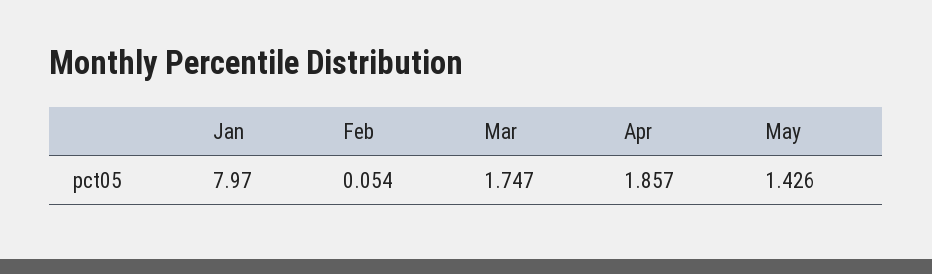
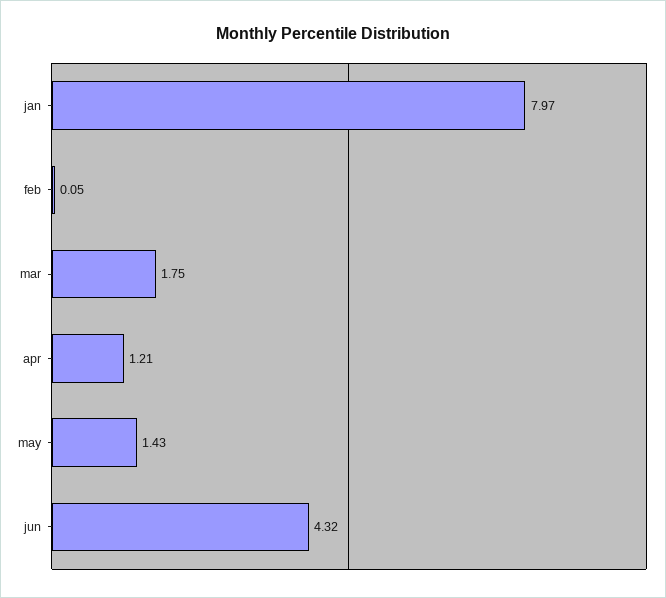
Apr: 1.857 -> 1.21
jun: none -> 4.32

